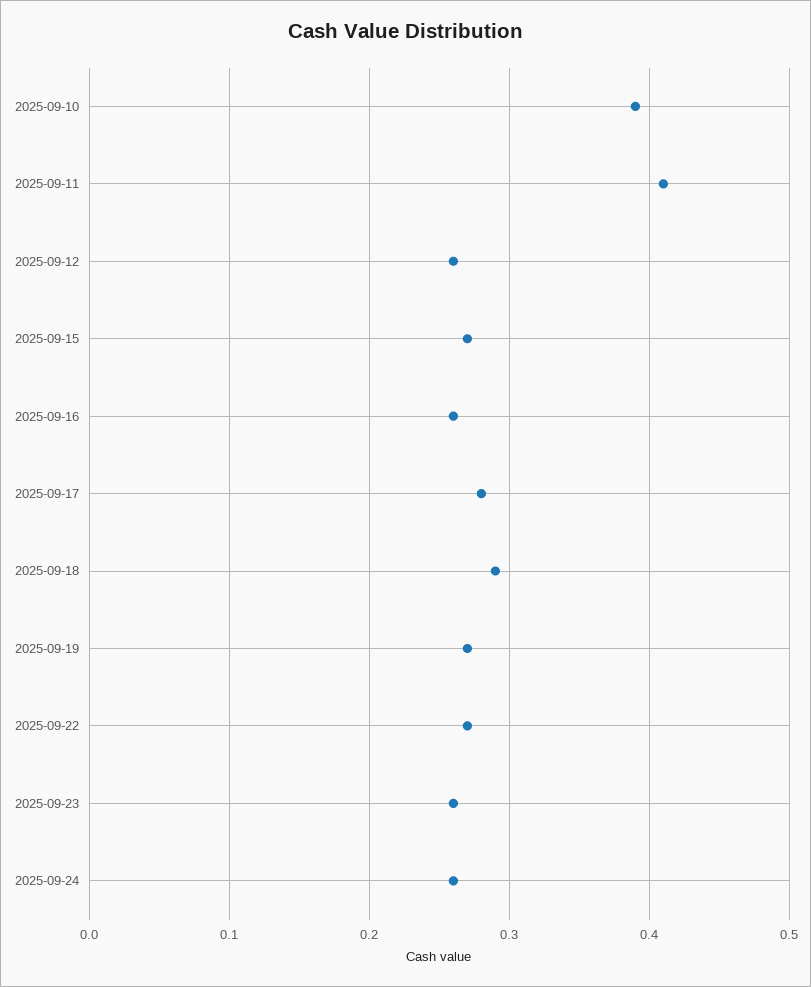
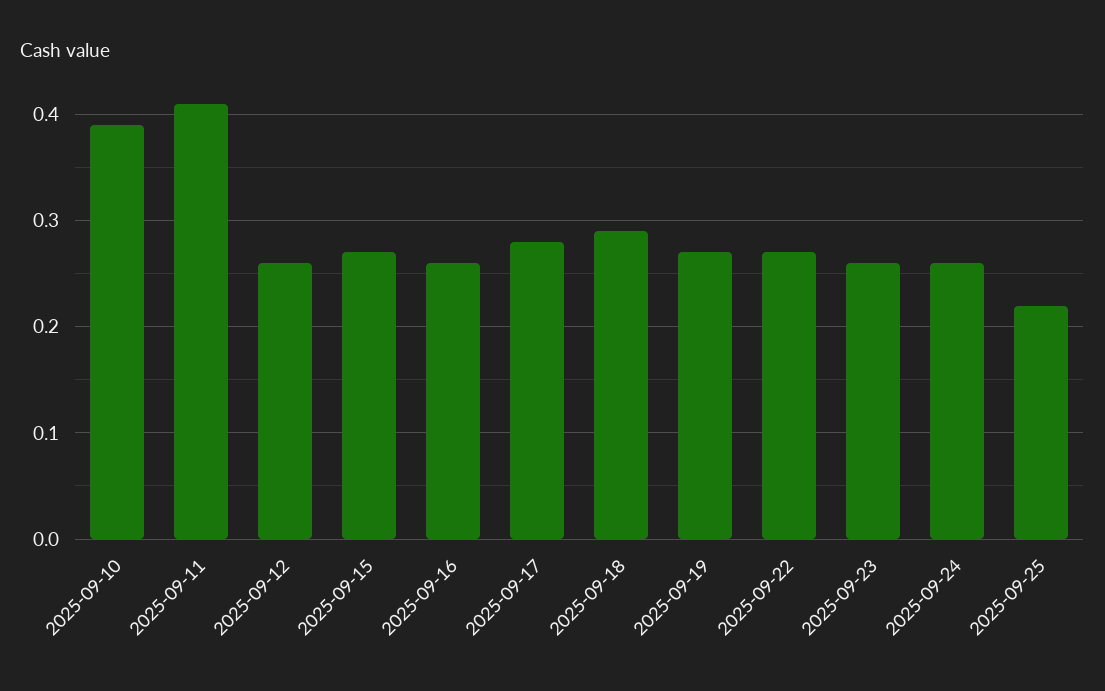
2025-09-25: none -> 0.22

